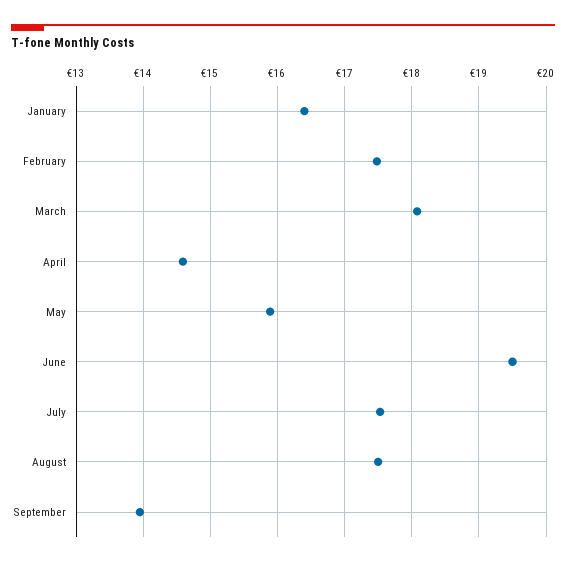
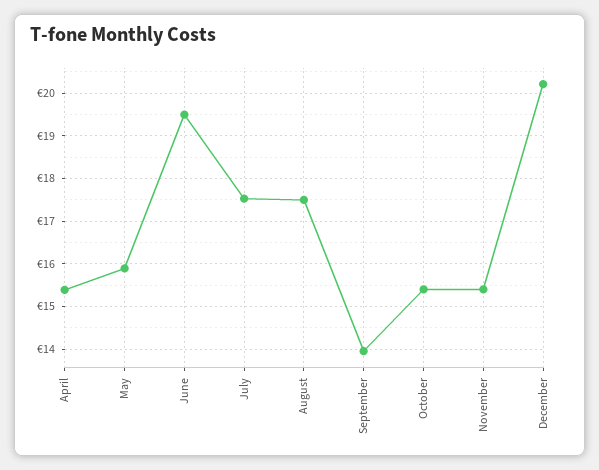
January: 16.4 -> none
February: 17.5 -> none
March: 18.1 -> none
April: 14.6 -> 15.4
October: none -> 15.4
November: none -> 15.4
December: none -> 20.2

